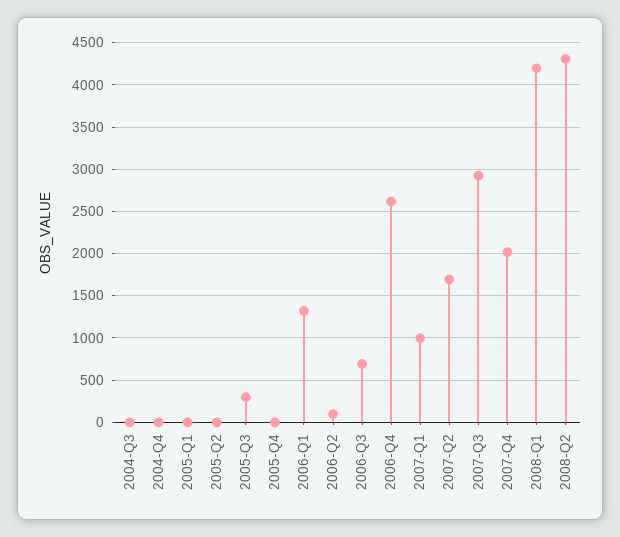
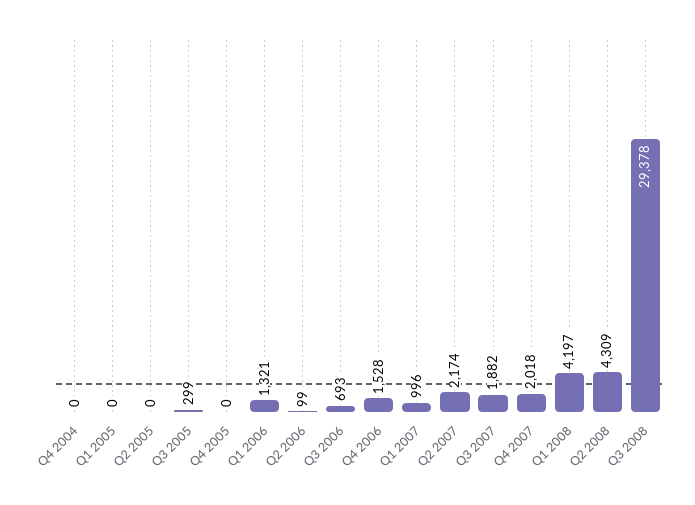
2004-Q3: 0 -> none
2006-Q4: 2600 -> 1528
2007-Q2: 1700 -> 2174
2007-Q3: 2900 -> 1882
Q3 2008: none -> 29378

